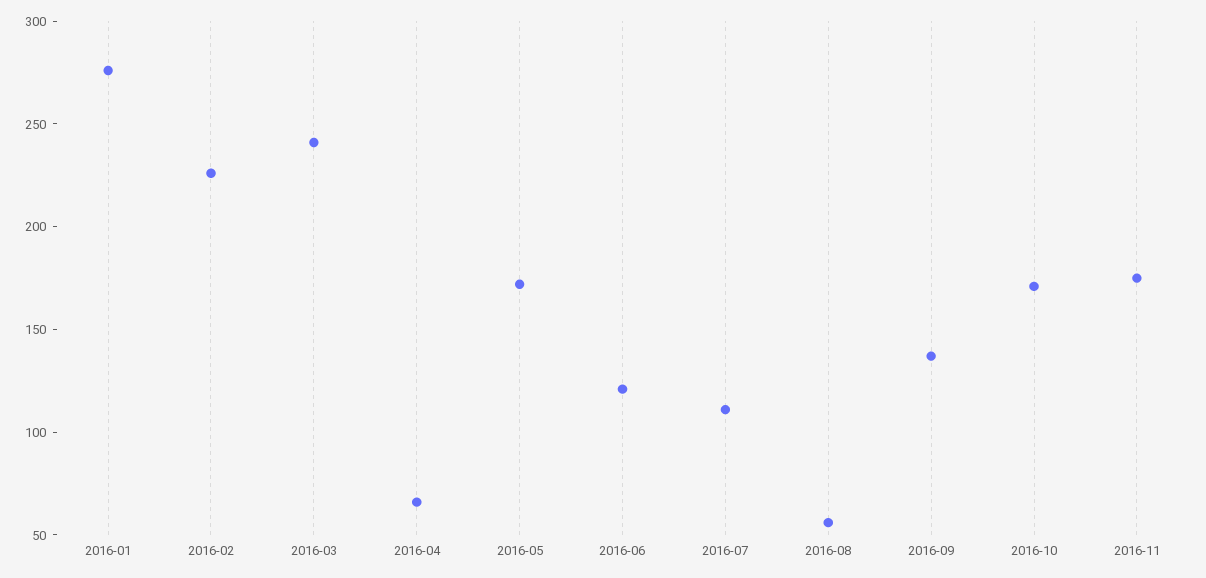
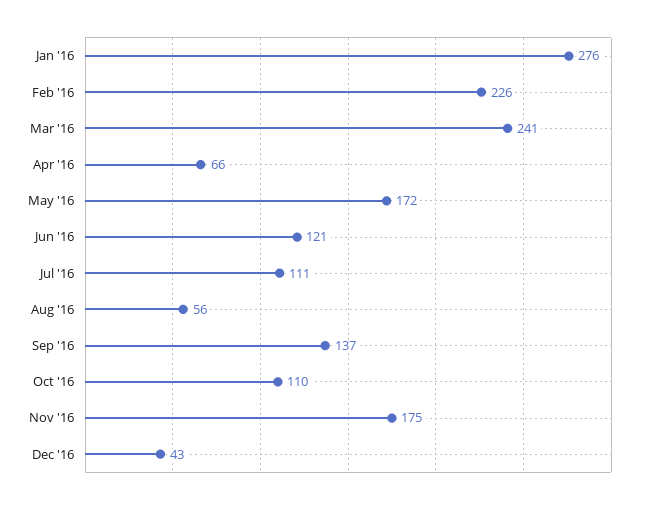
2016-10: 170 -> 110
Dec '16: none -> 43

